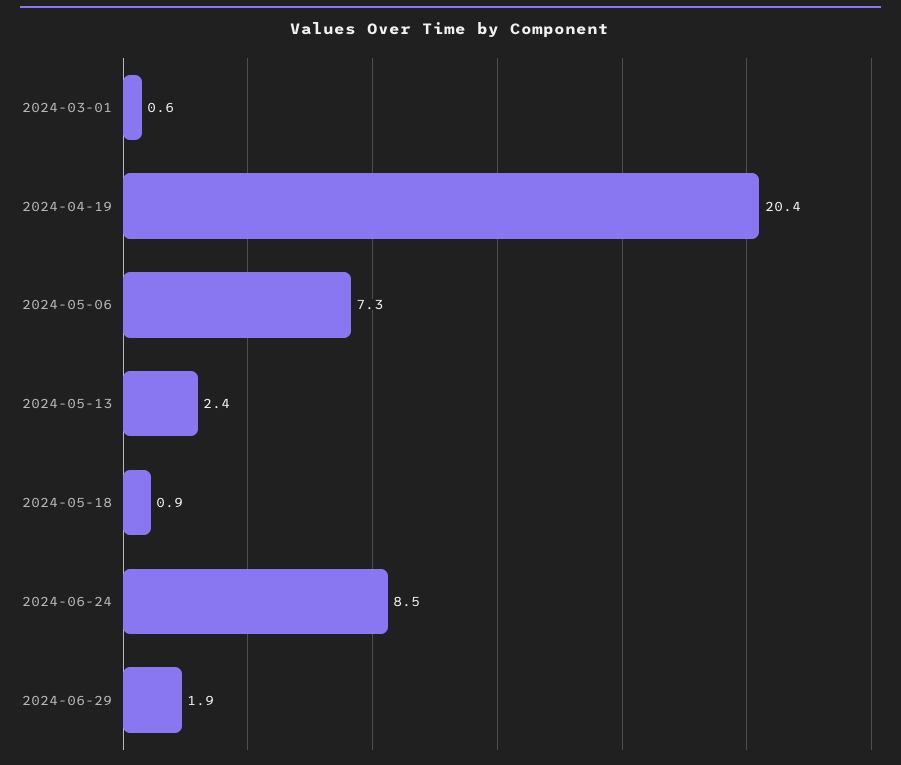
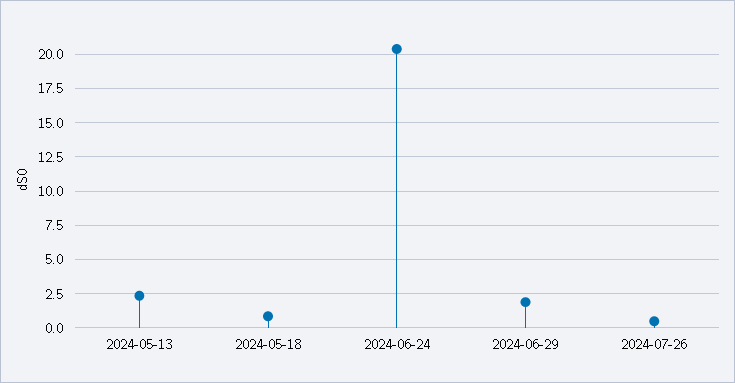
2024-03-01: 0.6 -> none
2024-04-19: 20.4 -> none
2024-05-06: 7.3 -> none
2024-06-24: 8.5 -> 20.5
2024-07-26: none -> 0.5

